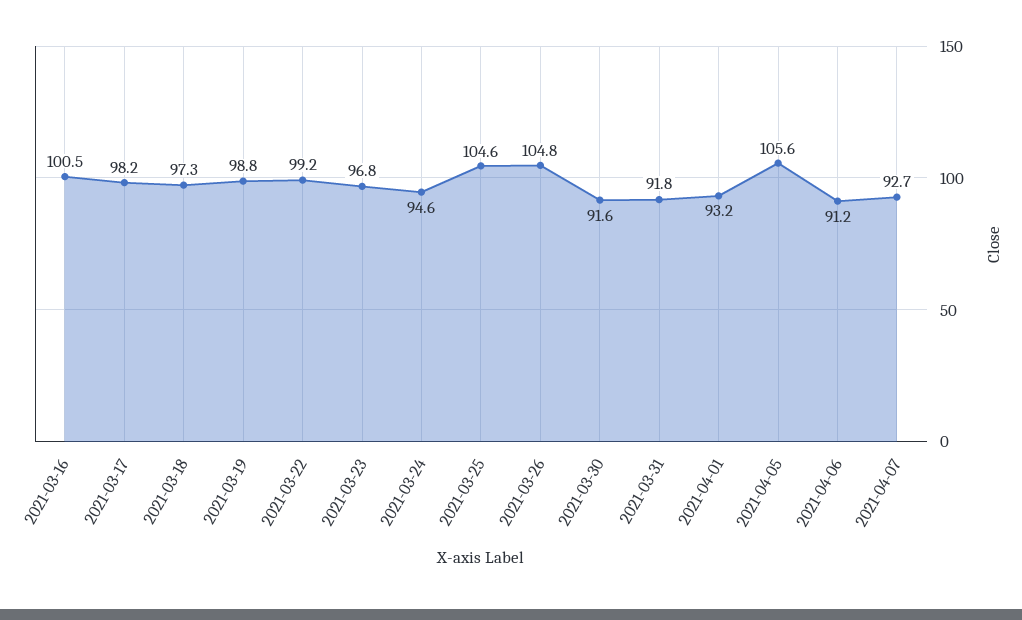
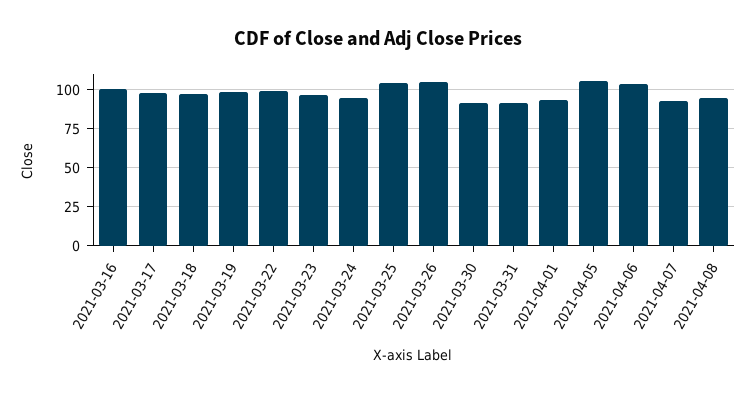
2021-04-06: 91.2 -> 105
2021-04-08: none -> 95

